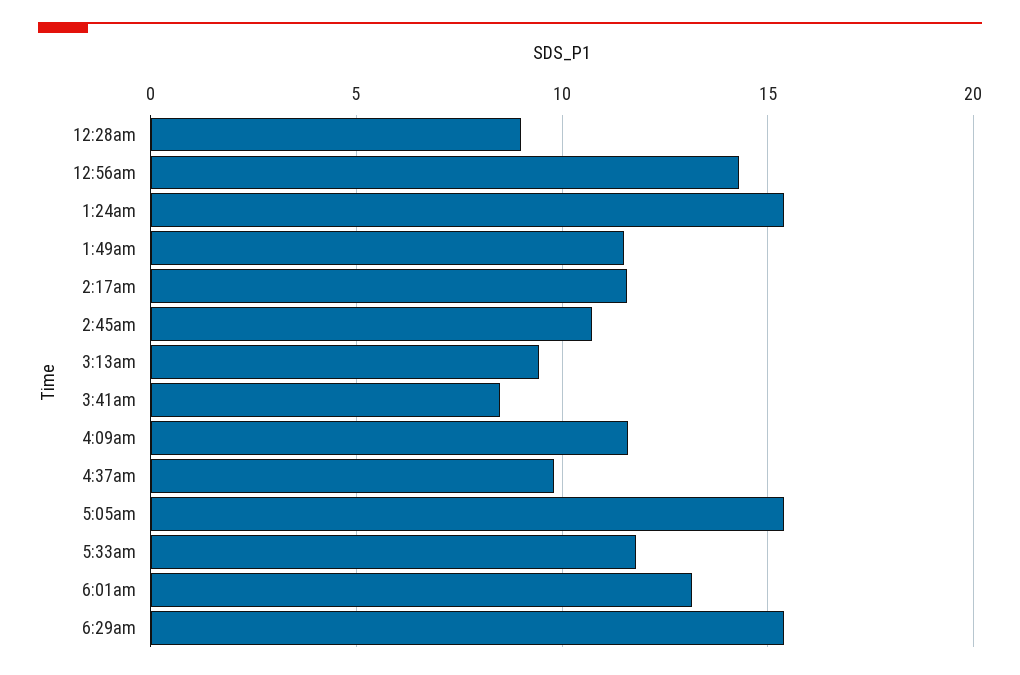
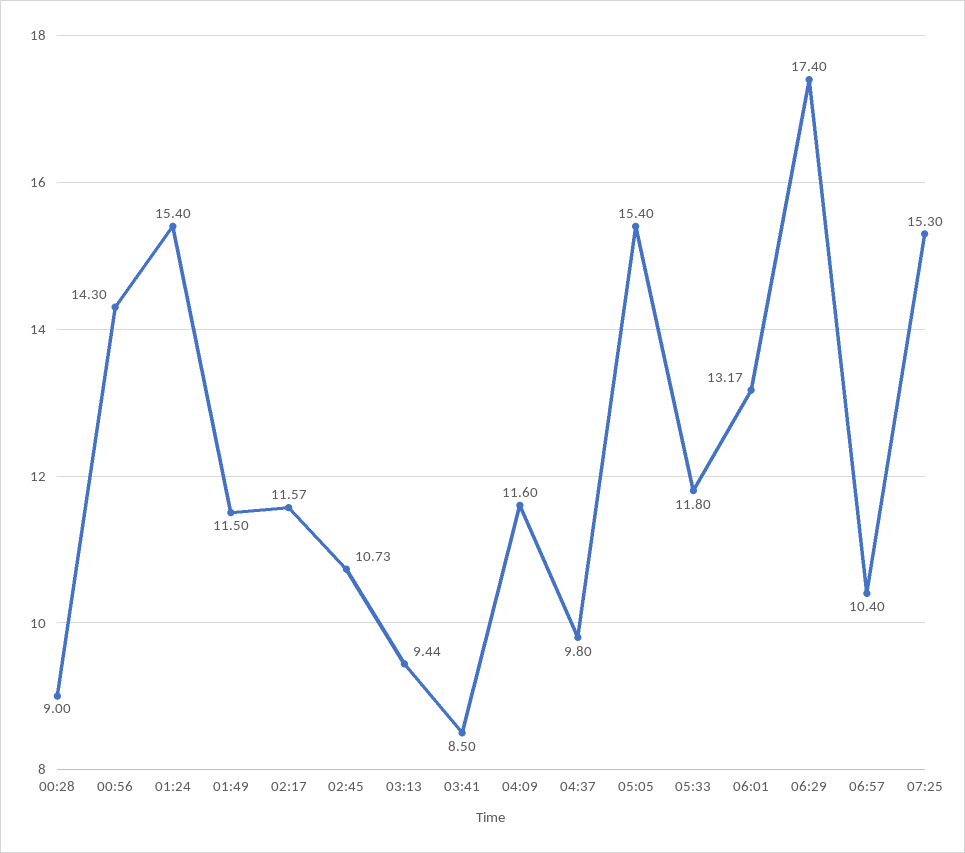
6:29am: 15.5 -> 17.4
06:57: none -> 10.4
07:25: none -> 15.3

